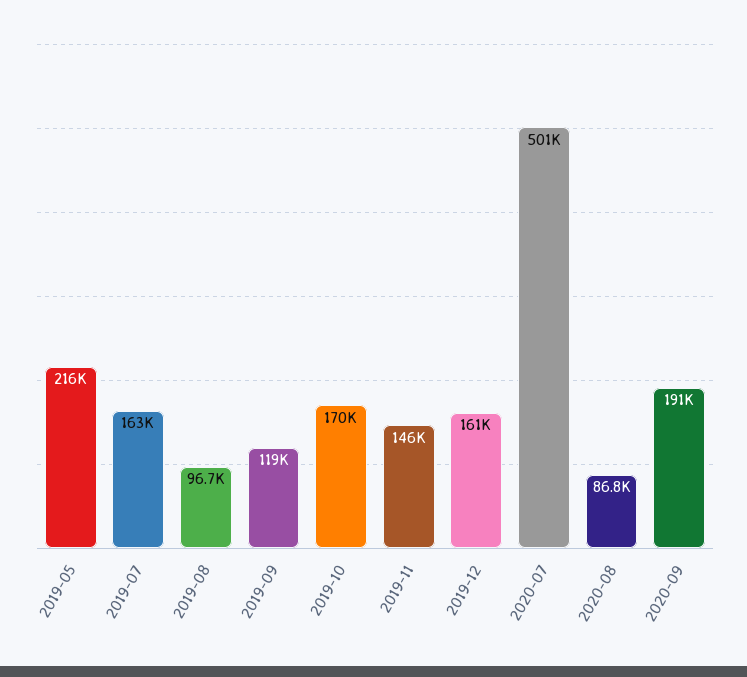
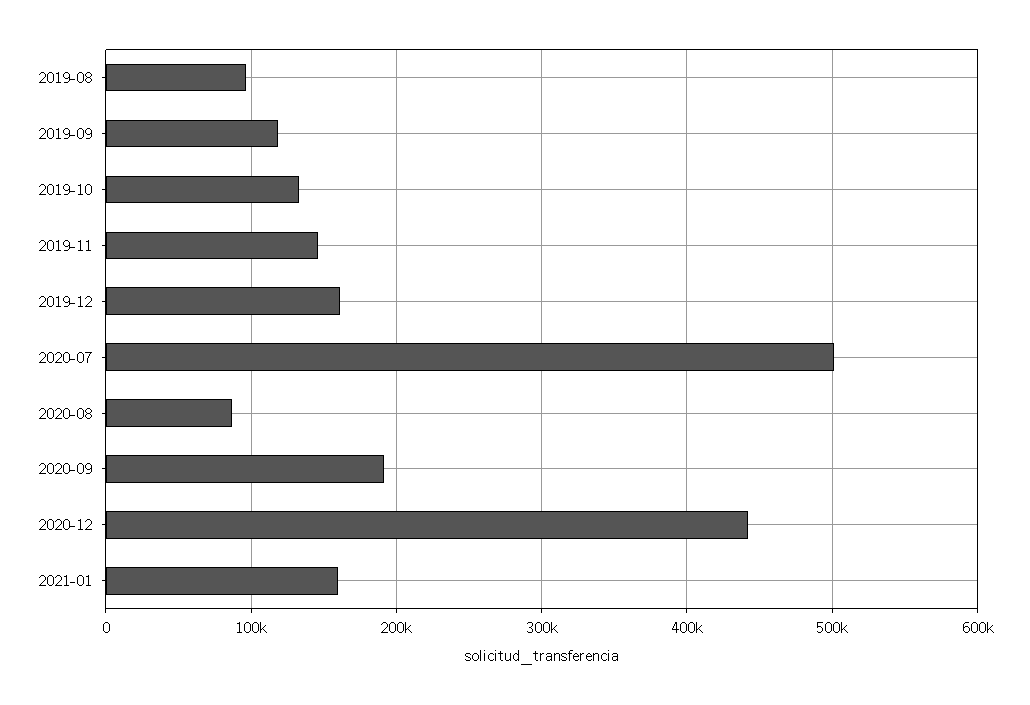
2019-05: 216000 -> none
2019-07: 163000 -> none
2019-10: 170000 -> 130000
2020-12: none -> 440000
2021-01: none -> 160000

